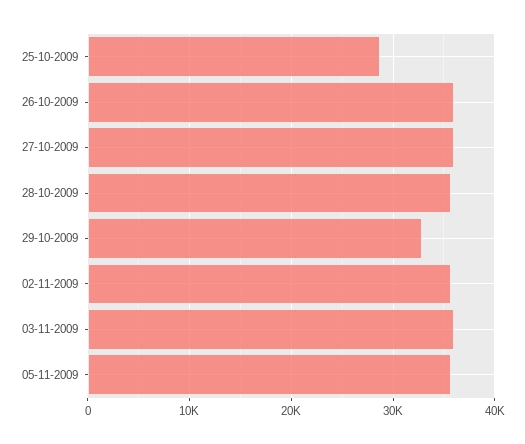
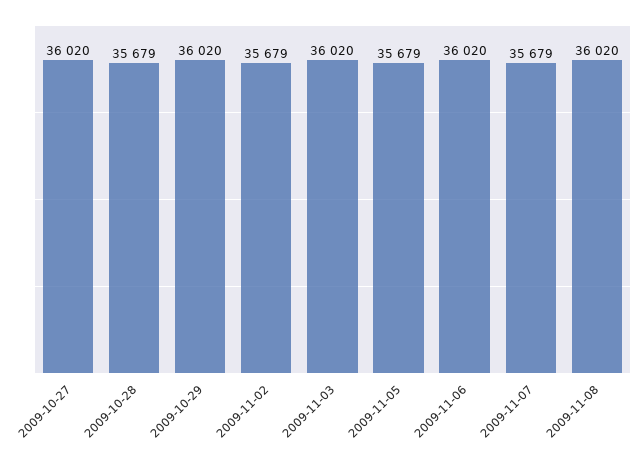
25-10-2009: 29000 -> none
26-10-2009: 36000 -> none
29-10-2009: 33000 -> 36020
2009-11-06: none -> 36020
2009-11-07: none -> 35679
2009-11-08: none -> 36020

